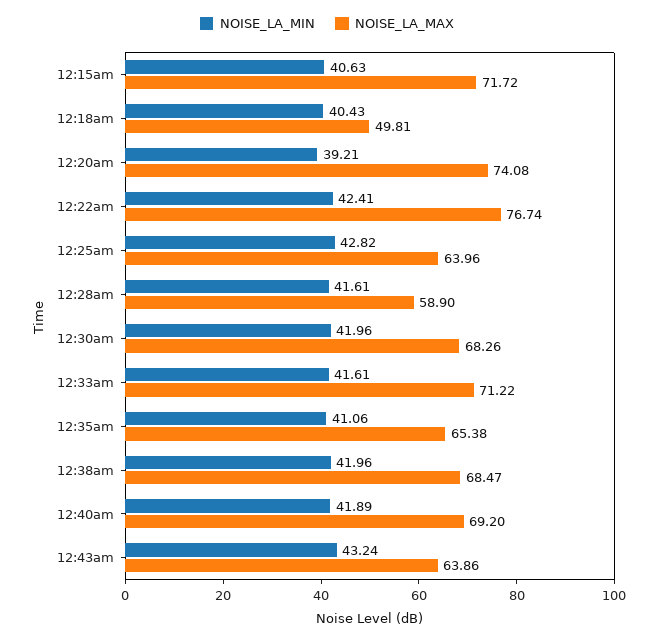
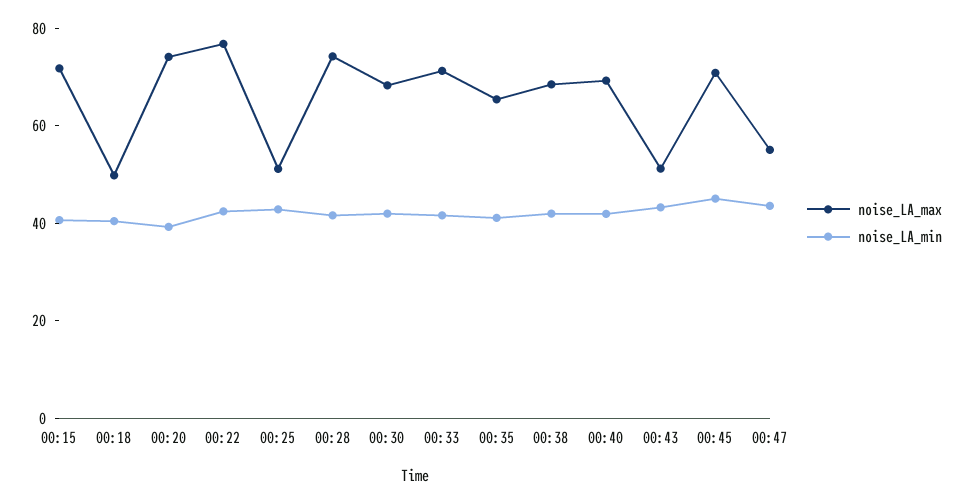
NOISE_LA_MAX, 12:25am: 63.96 -> 50
NOISE_LA_MAX, 12:28am: 58.9 -> 75
NOISE_LA_MAX, 12:43am: 63.86 -> 50
NOISE_LA_MAX, 00:45: none -> 70
NOISE_LA_MIN, 00:45: none -> 45
NOISE_LA_MAX, 00:47: none -> 55
NOISE_LA_MIN, 00:47: none -> 45

